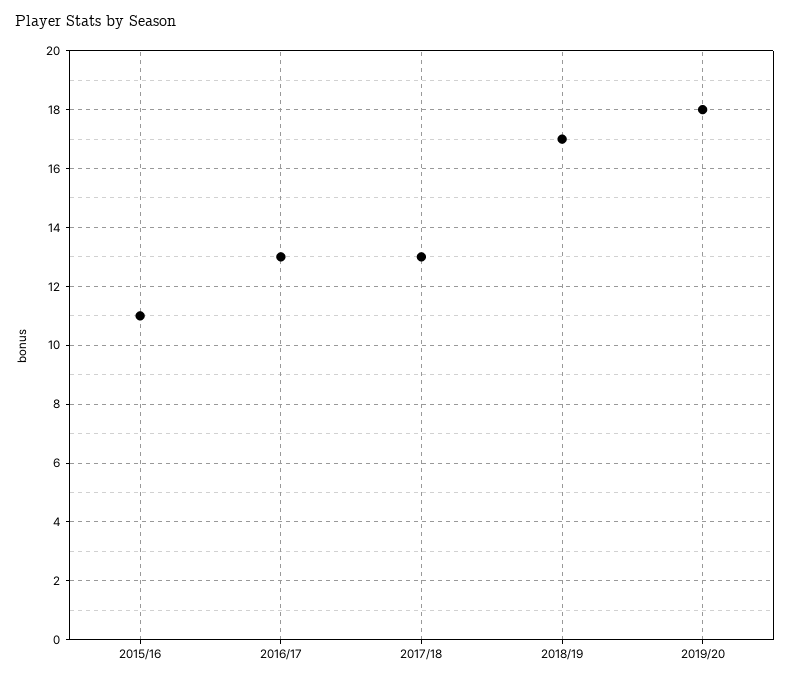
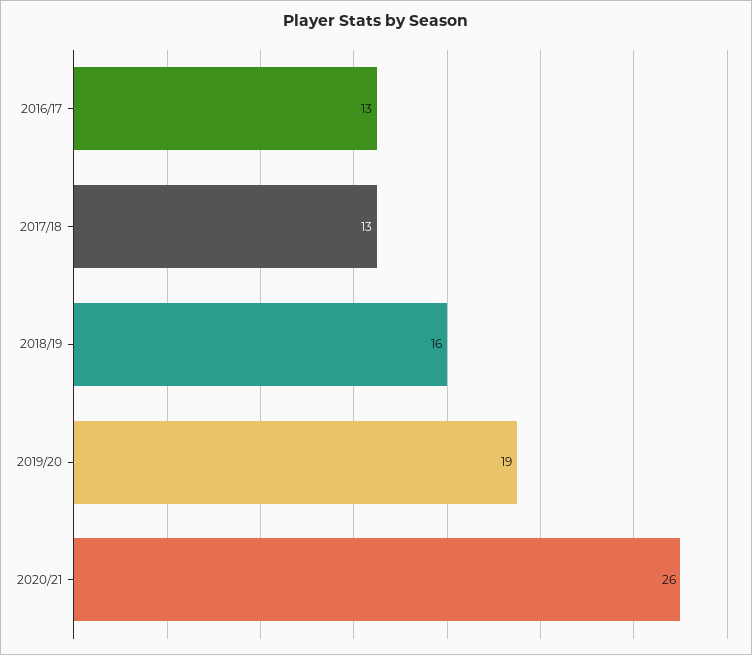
2015/16: 11 -> none
2018/19: 17 -> 16
2019/20: 18 -> 19
2020/21: none -> 26

